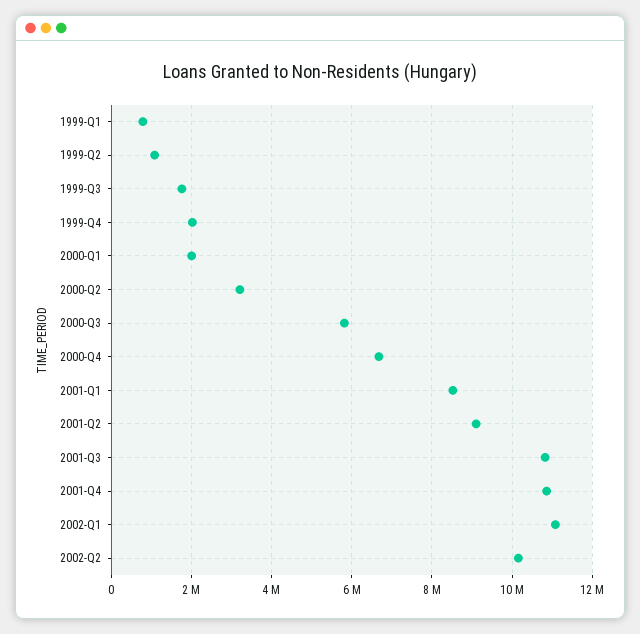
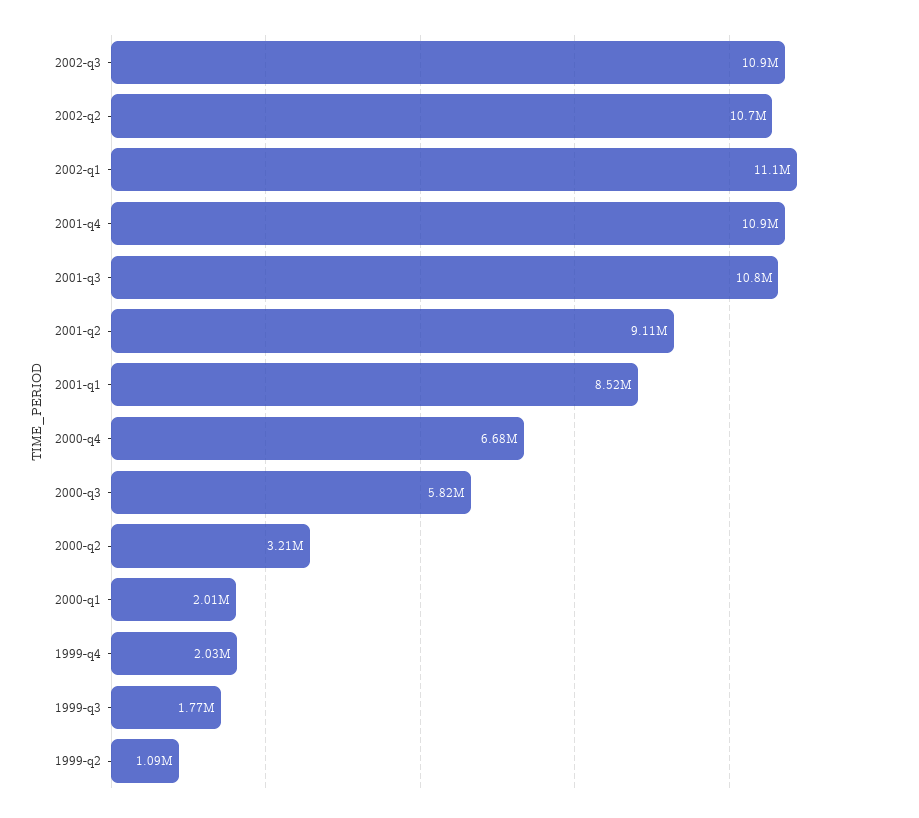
1999-Q1: 800000 -> none
2002-Q2: 10200000 -> 10700000
2002-q3: none -> 10900000

